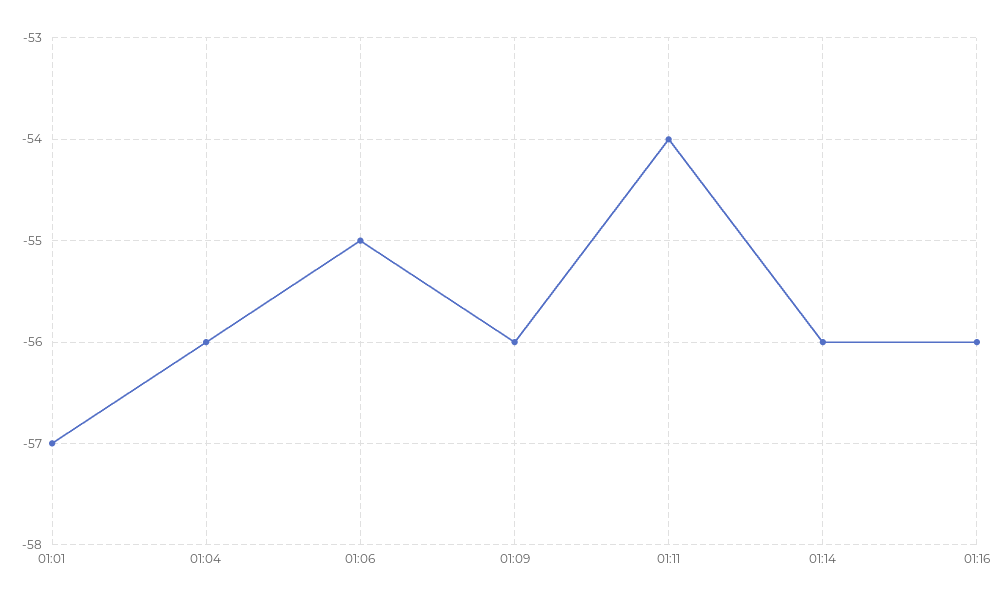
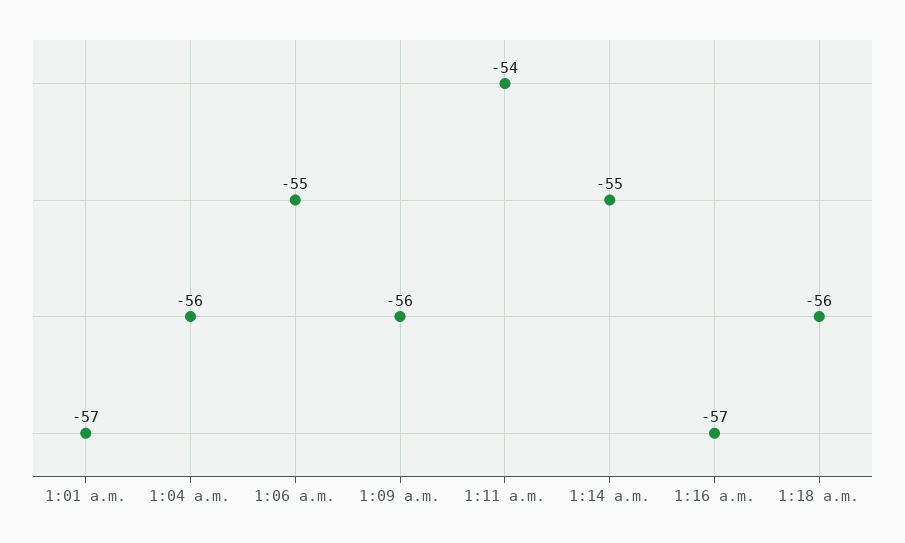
01:14: -56 -> -55
01:16: -56 -> -57
1:18 a.m.: none -> -56

